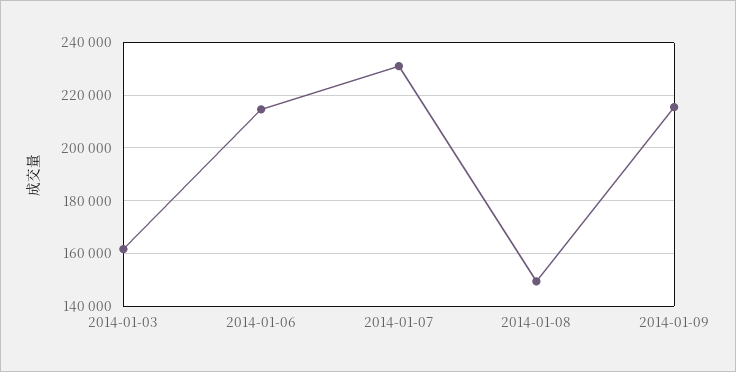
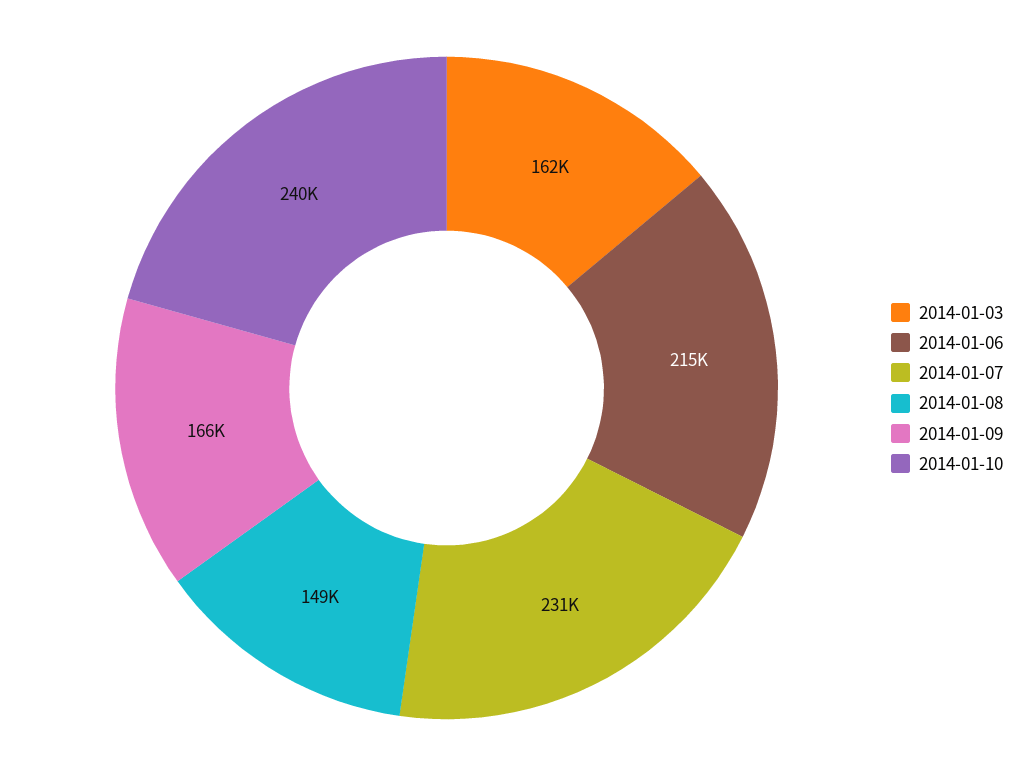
2014-01-09: 215000 -> 166000
2014-01-10: none -> 240000

